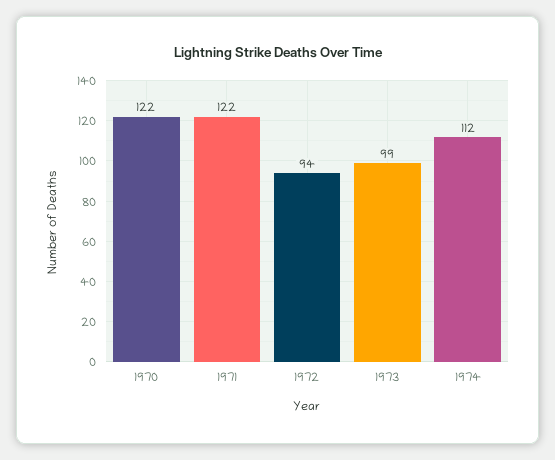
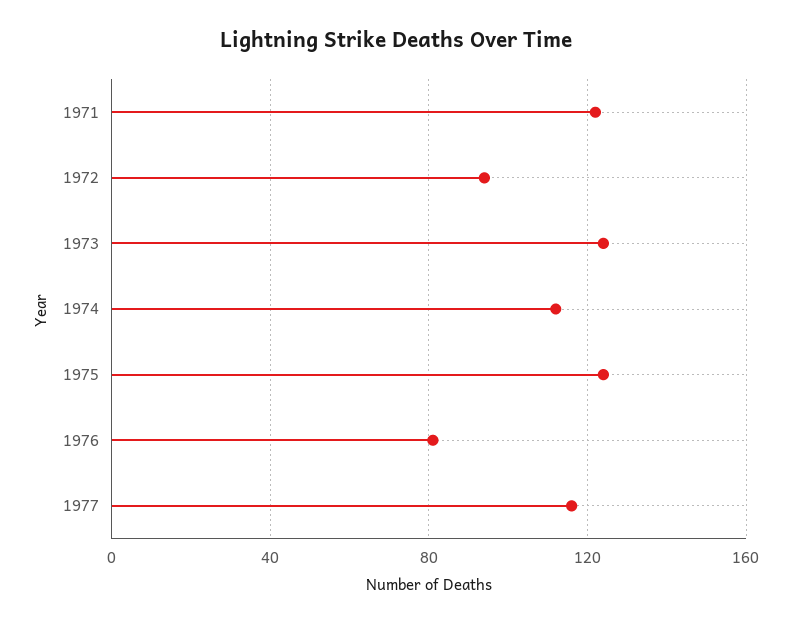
1970: 122 -> none
1973: 99 -> 125
1975: none -> 125
1976: none -> 80
1977: none -> 115

